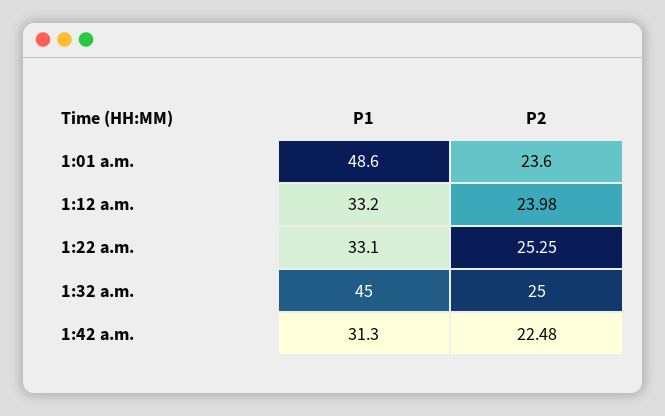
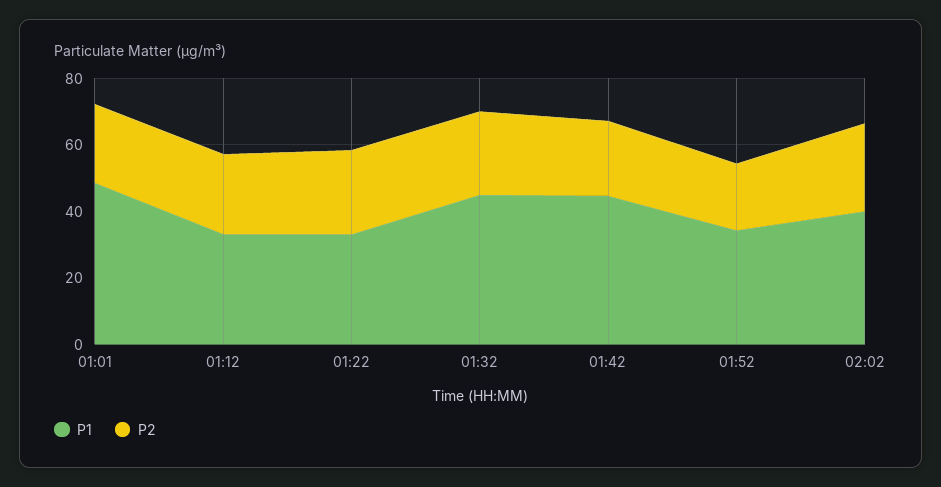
P1, 1:42 a.m.: 31.3 -> 45
P1, 01:52: none -> 35
P2, 01:52: none -> 20
P1, 02:02: none -> 40
P2, 02:02: none -> 25

